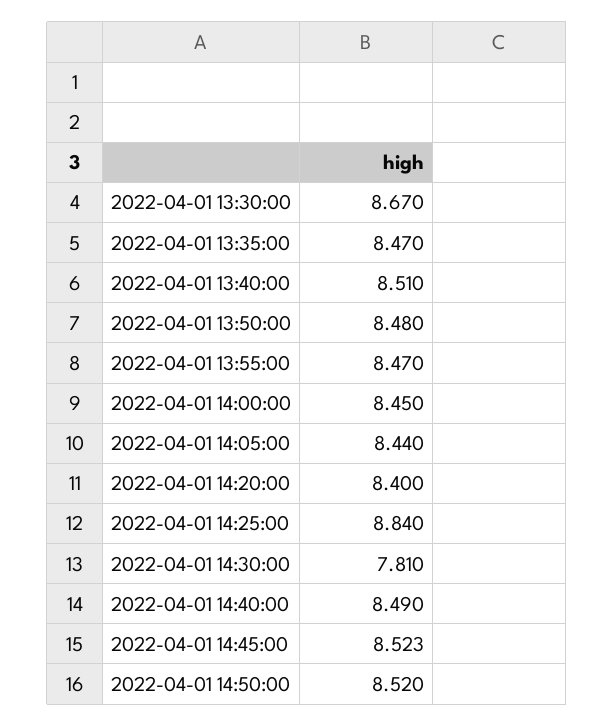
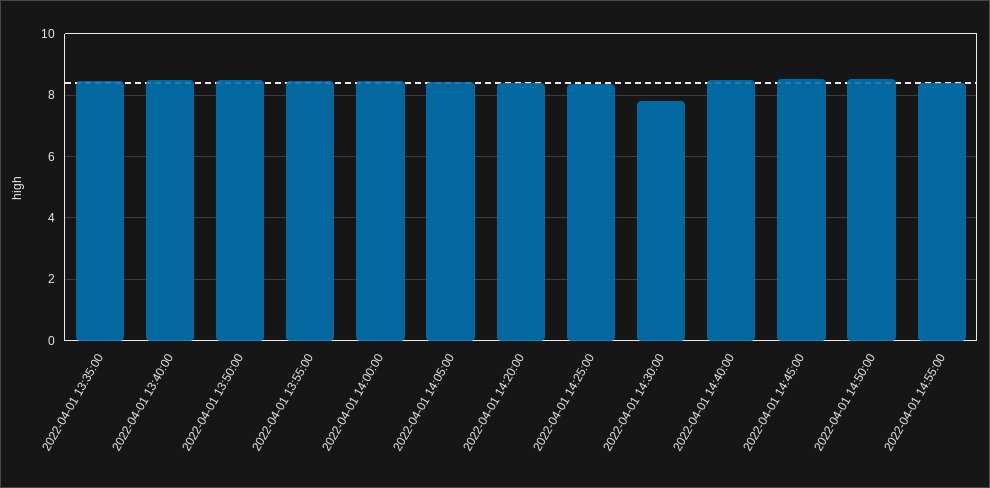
2022-04-01 13:30:00: 8.67 -> none
2022-04-01 14:25:00: 8.84 -> 8.4
2022-04-01 14:55:00: none -> 8.4

